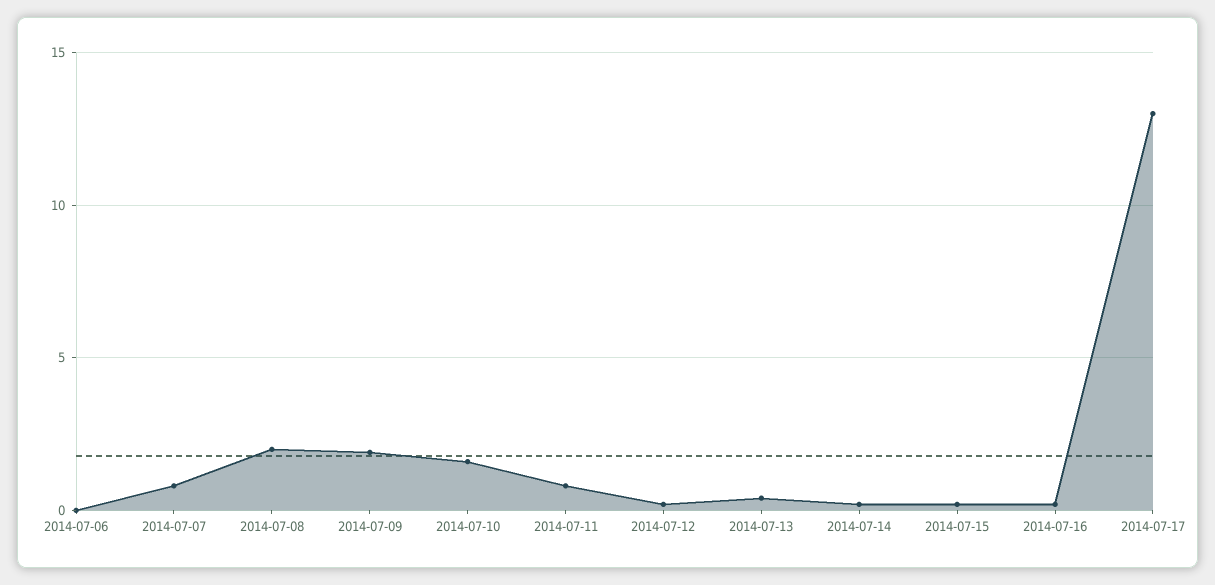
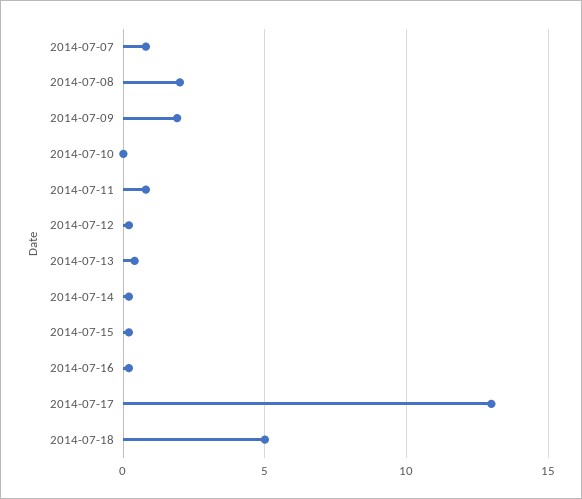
2014-07-06: 0 -> none
2014-07-10: 1.5 -> 0
2014-07-18: none -> 5

